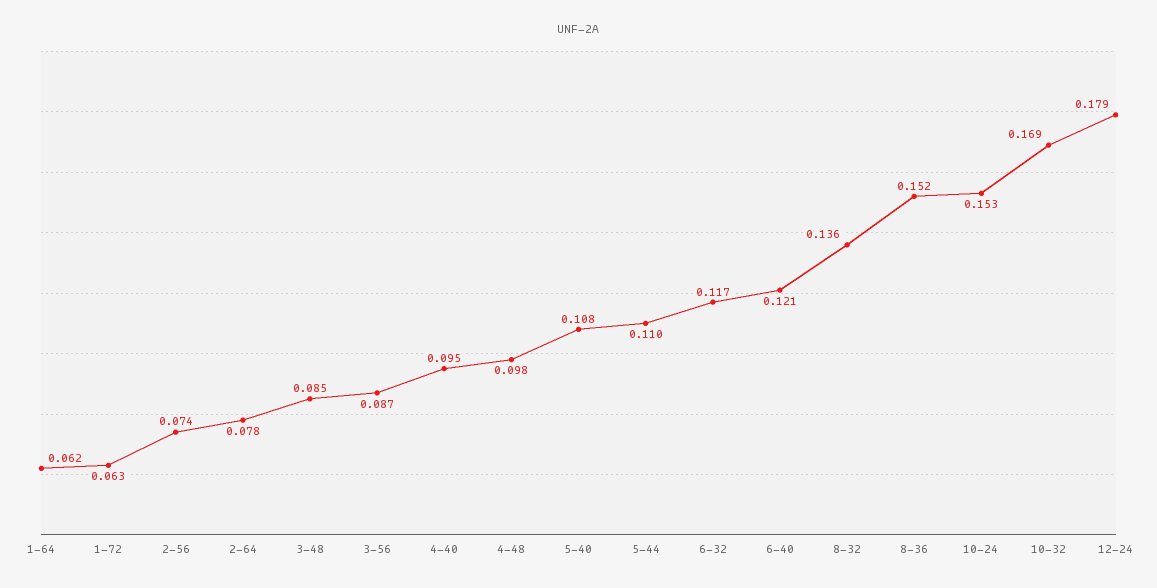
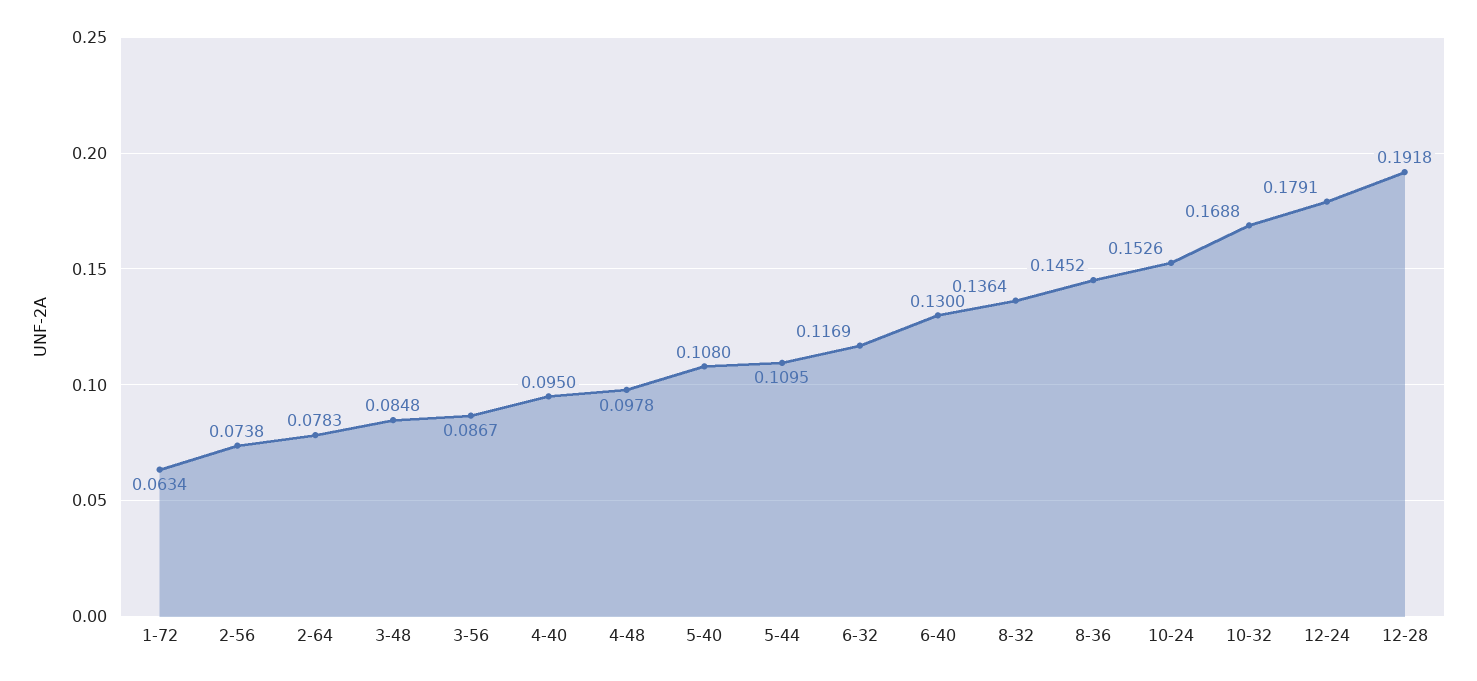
1-64: 0.062 -> none
6-40: 0.121 -> 0.13
8-36: 0.152 -> 0.1452
12-28: none -> 0.1918

